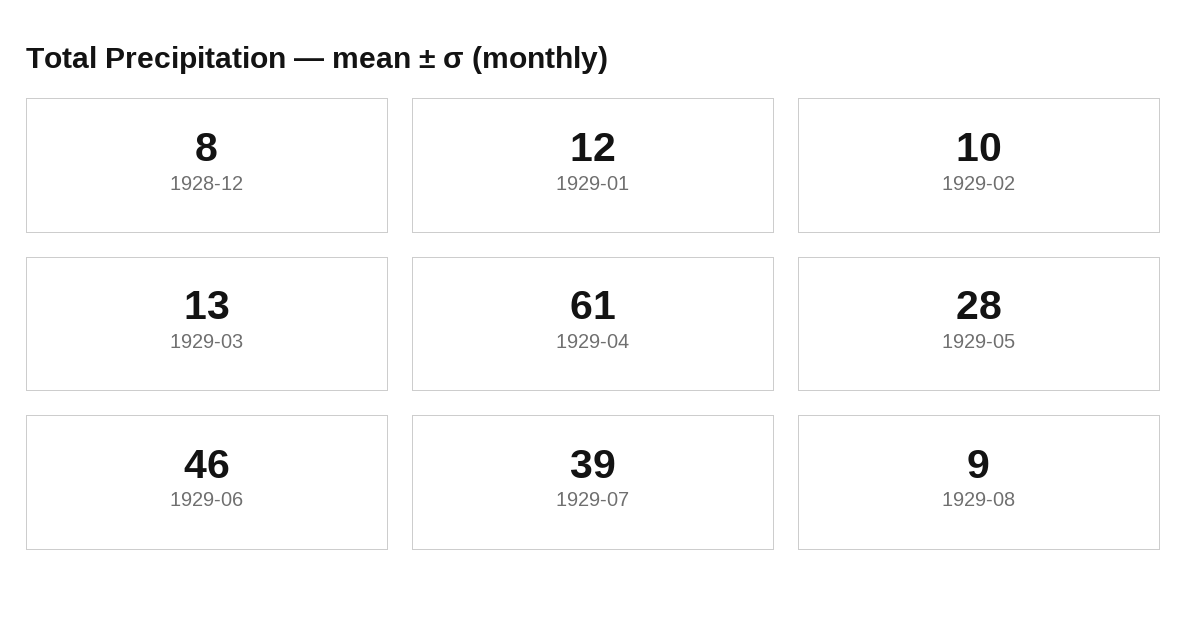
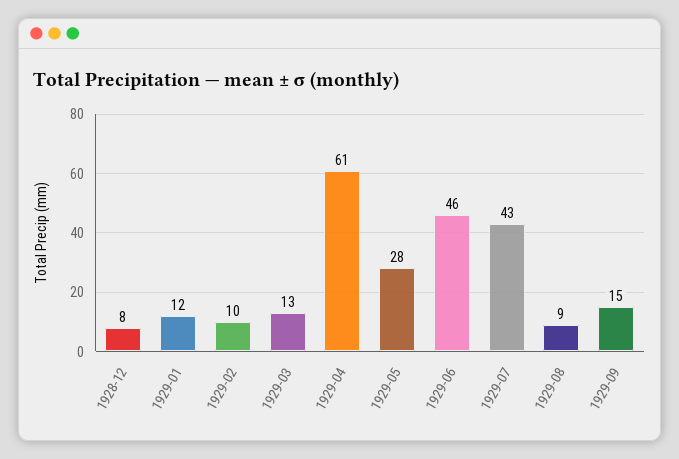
1929-07: 39 -> 43
1929-09: none -> 15

